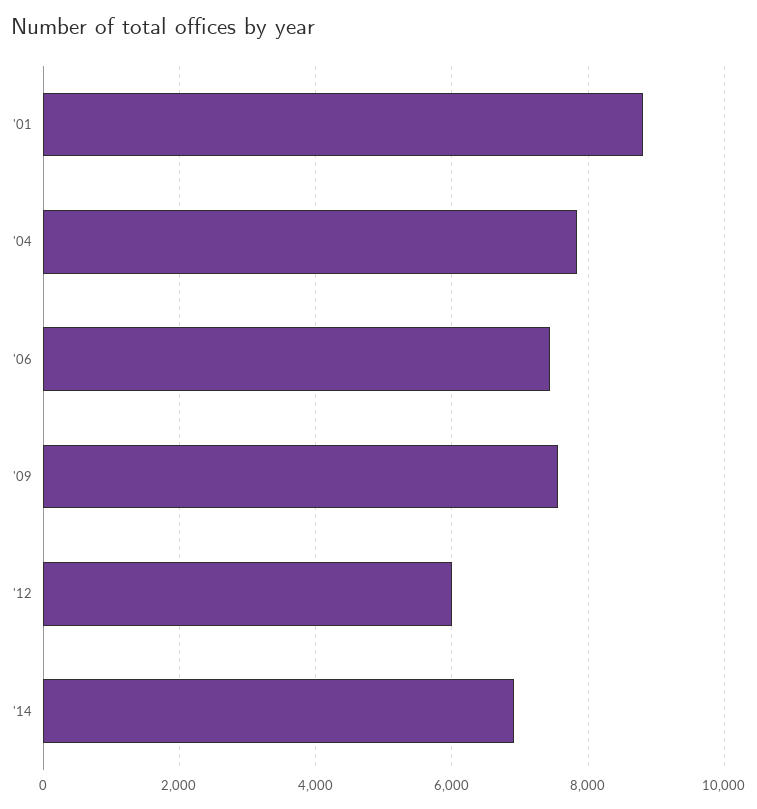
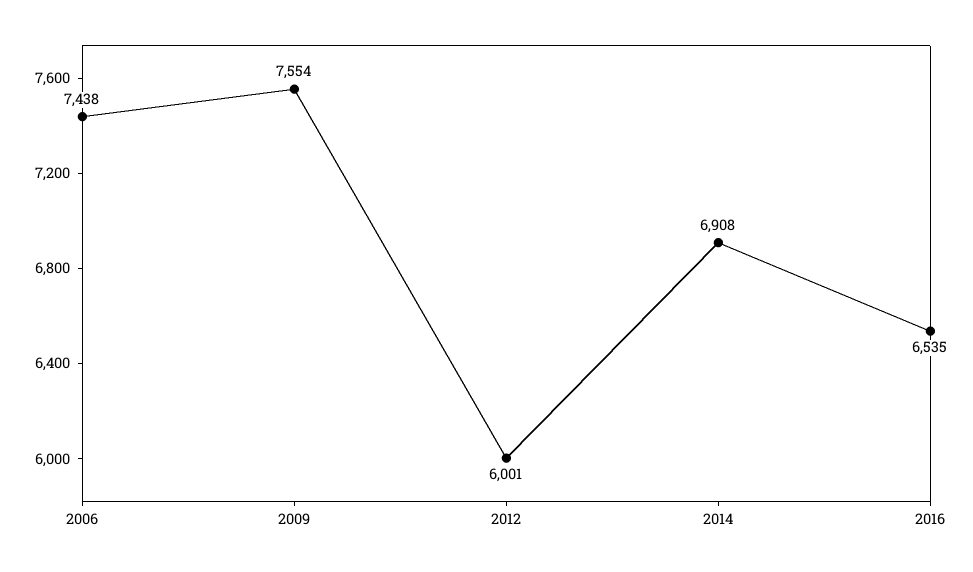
'01: 8800 -> none
'04: 7800 -> none
2016: none -> 6535

